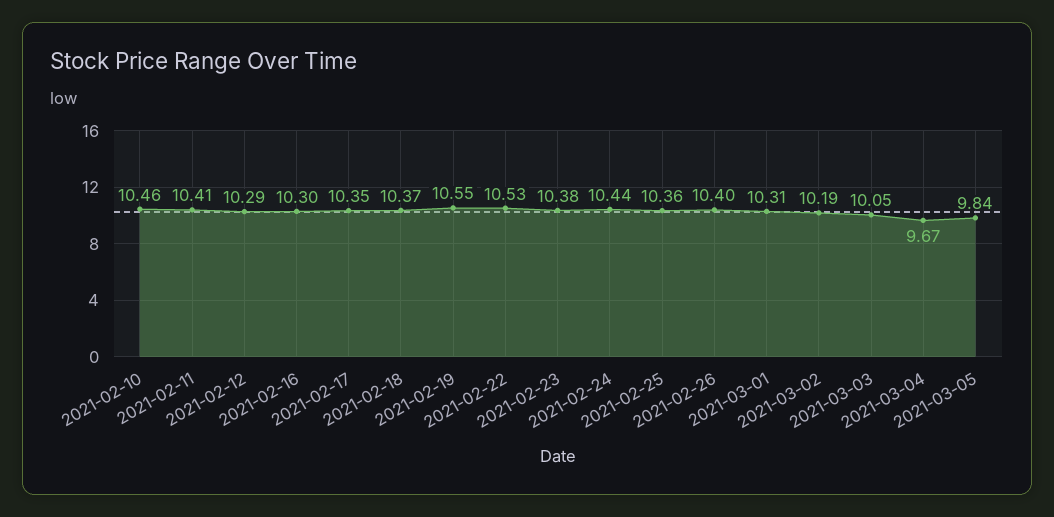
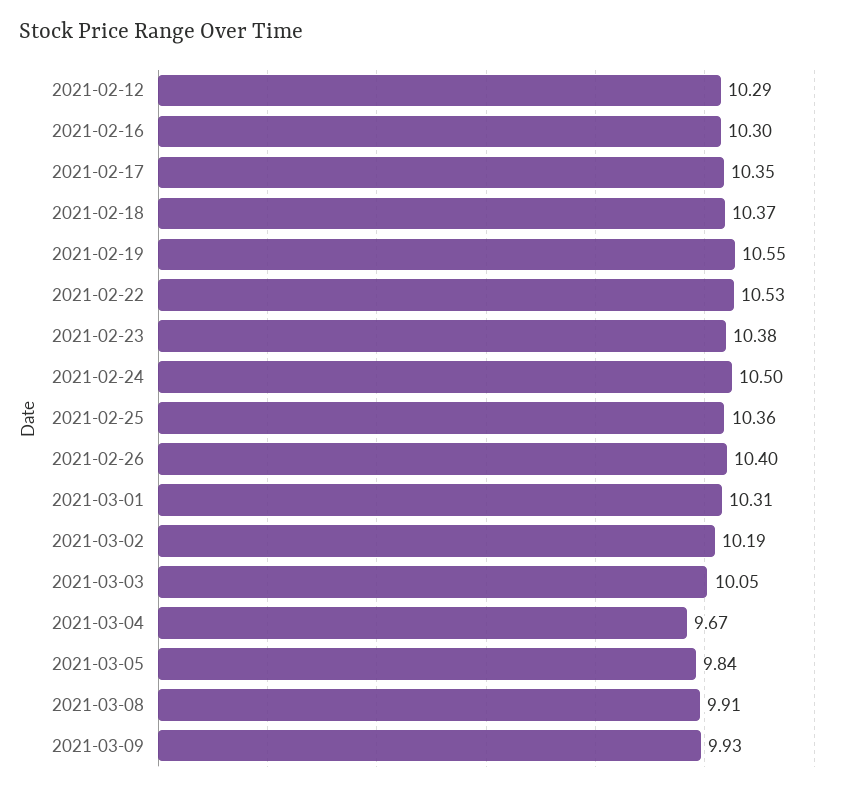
2021-02-10: 10.46 -> none
2021-02-11: 10.41 -> none
2021-02-24: 10.44 -> 10.5
2021-03-08: none -> 9.91
2021-03-09: none -> 9.93

